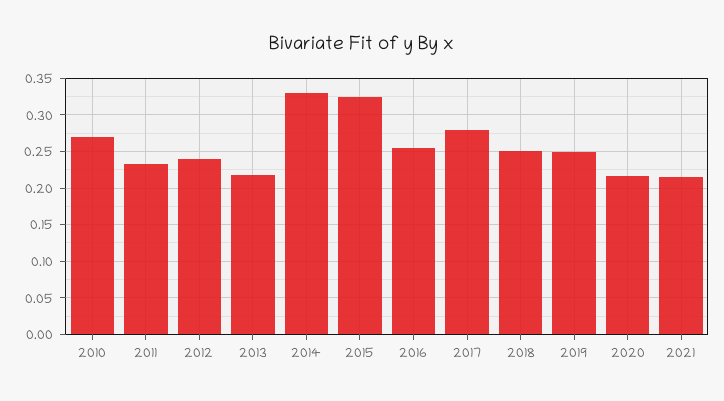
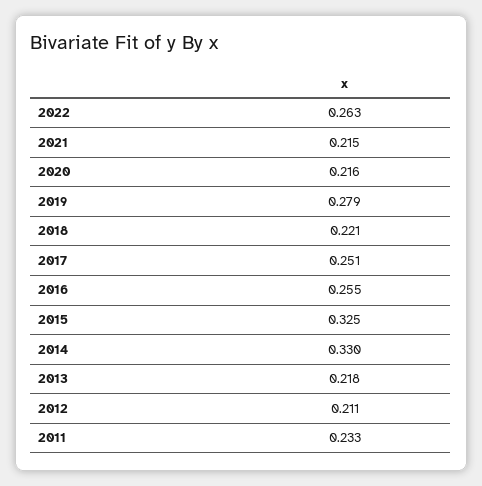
2010: 0.27 -> none
2012: 0.24 -> 0.211
2017: 0.28 -> 0.251
2018: 0.25 -> 0.221
2019: 0.25 -> 0.279
2022: none -> 0.263

